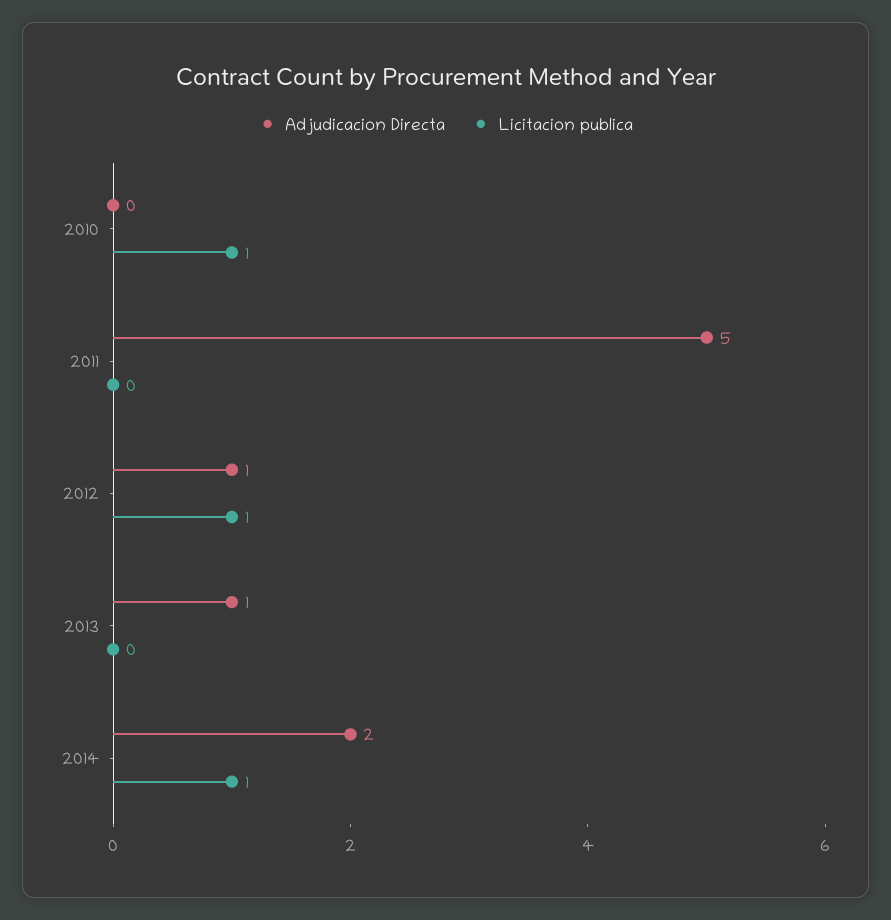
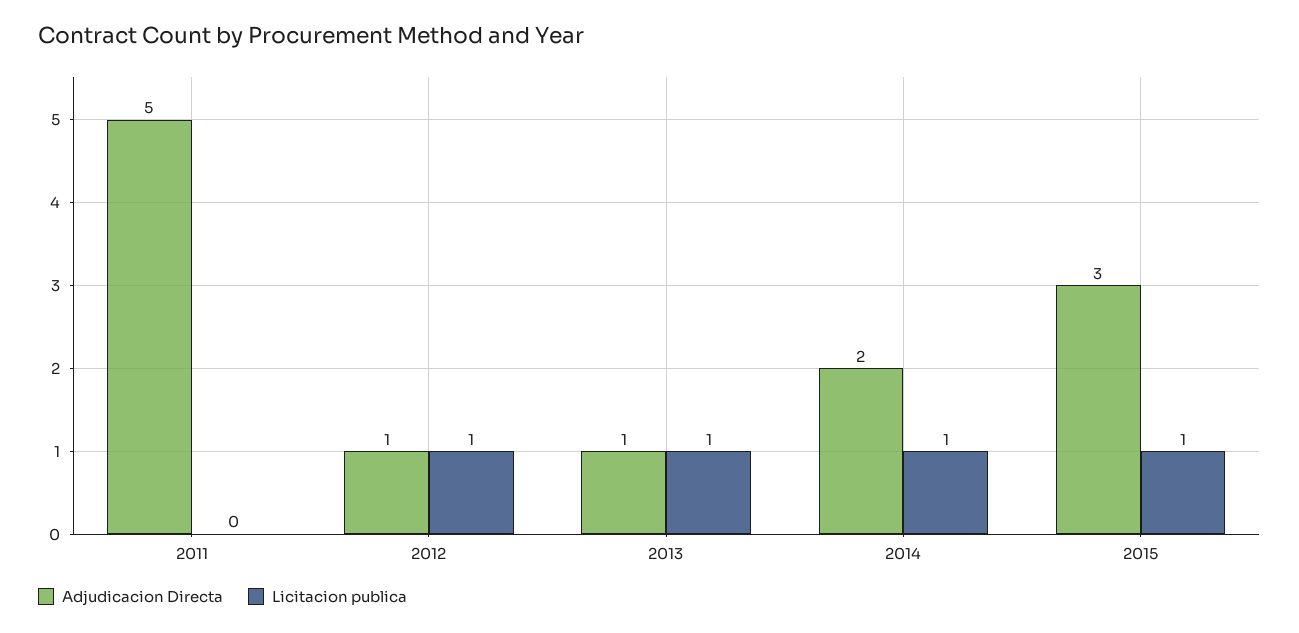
Adjudicacion Directa, 2010: 0 -> none
Licitacion publica, 2010: 1 -> none
Licitacion publica, 2013: 0 -> 1
Adjudicacion Directa, 2015: none -> 3
Licitacion publica, 2015: none -> 1

